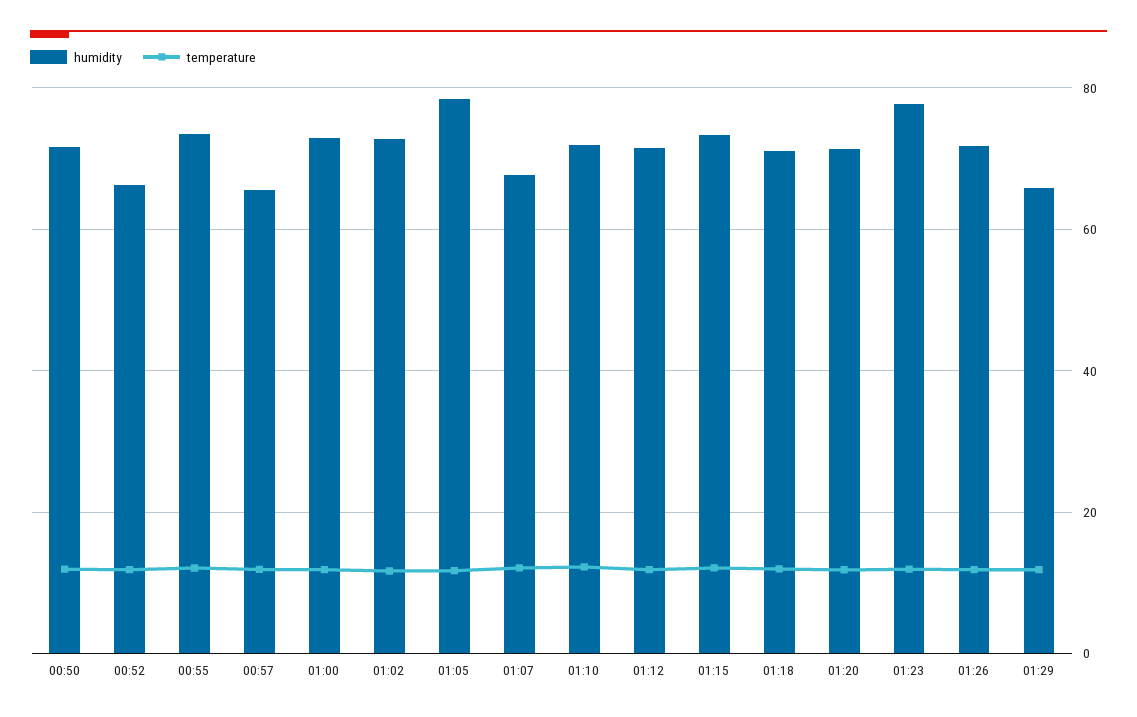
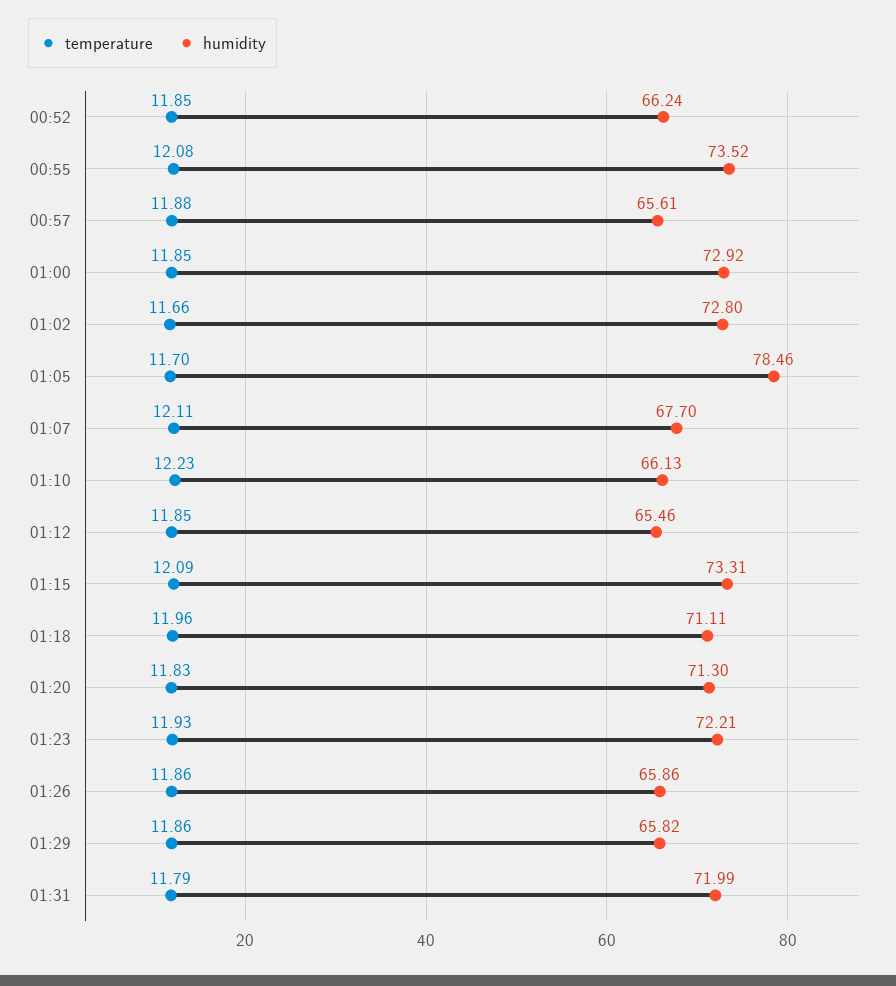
humidity, 00:50: 72 -> none
temperature, 00:50: 12 -> none
humidity, 01:10: 72 -> 66.13
humidity, 01:12: 72 -> 65.46
humidity, 01:23: 78 -> 72.21
humidity, 01:26: 72 -> 65.86
temperature, 01:31: none -> 11.79
humidity, 01:31: none -> 71.99

